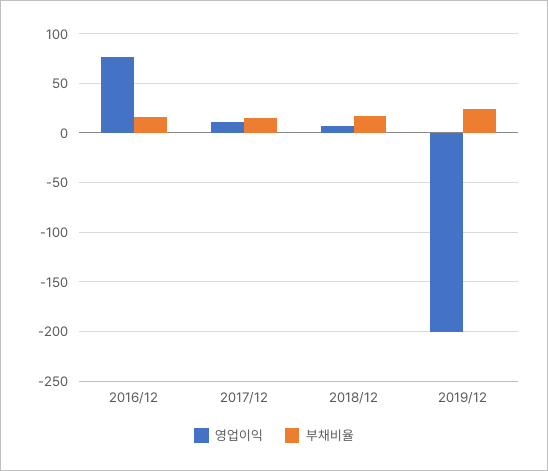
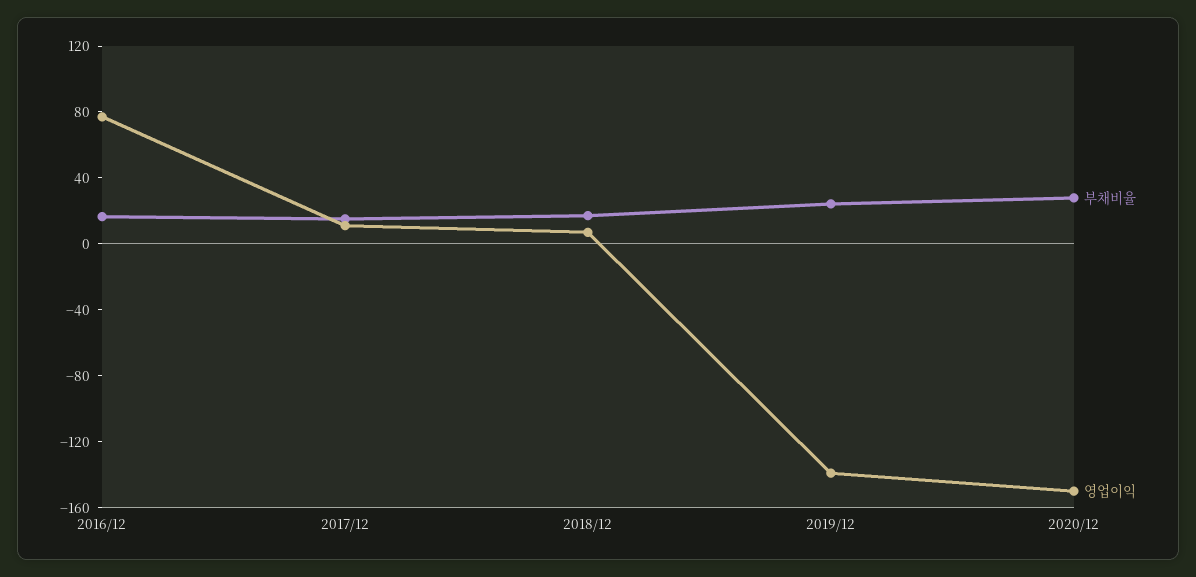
영업이익, 2019/12: -200 -> -140
부채비율, 2020/12: none -> 30
영업이익, 2020/12: none -> -150

